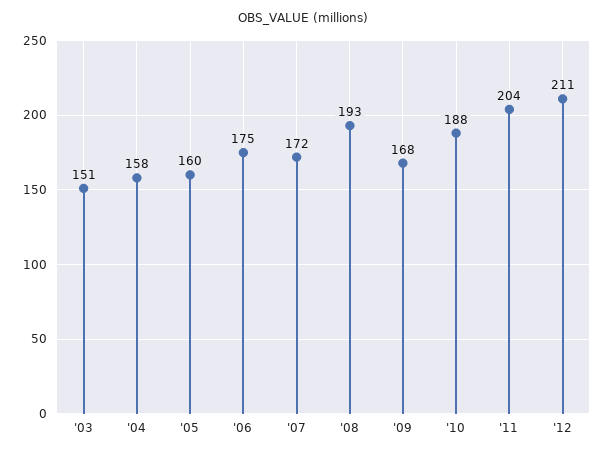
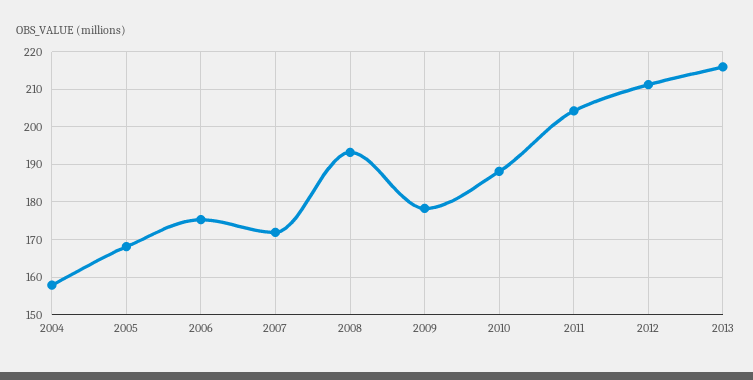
'03: 151 -> none
'05: 160 -> 168
'09: 168 -> 178
2013: none -> 216

